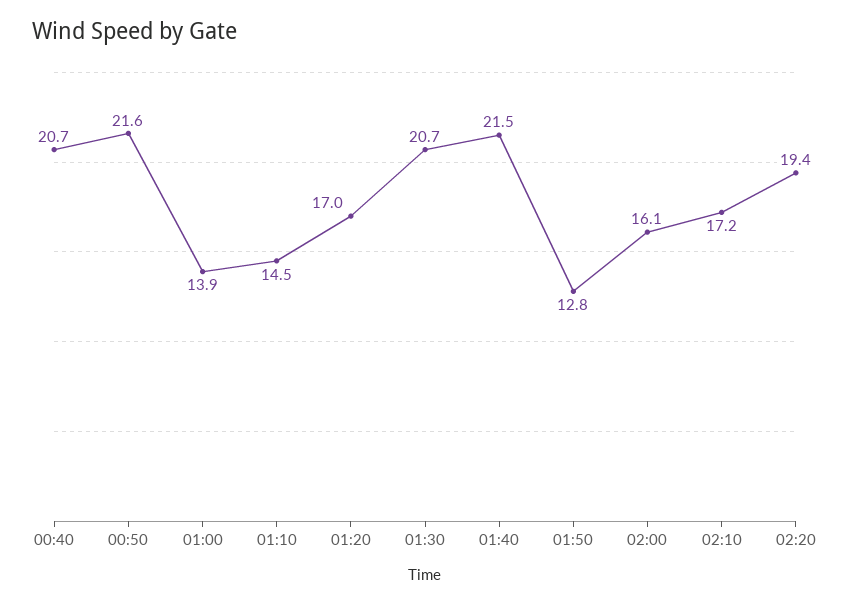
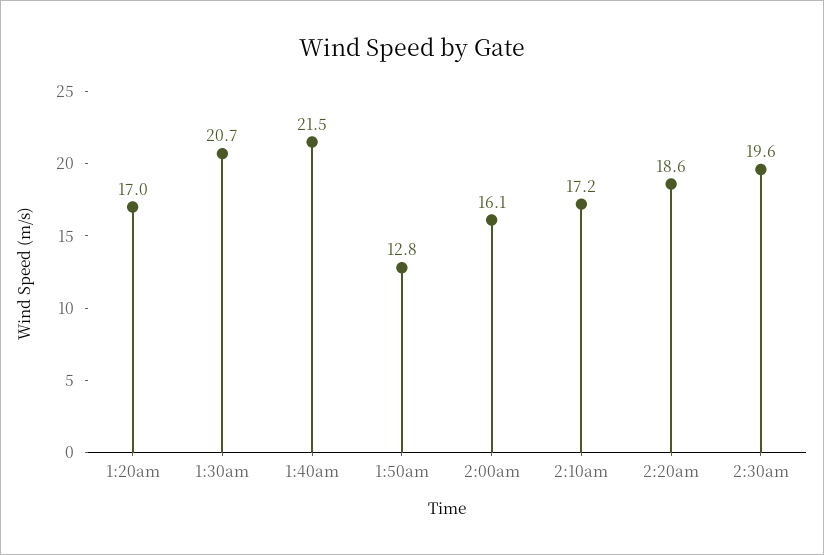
00:40: 20.7 -> none
00:50: 21.6 -> none
01:00: 13.9 -> none
01:10: 14.5 -> none
02:20: 19.4 -> 18.6
2:30am: none -> 19.6

